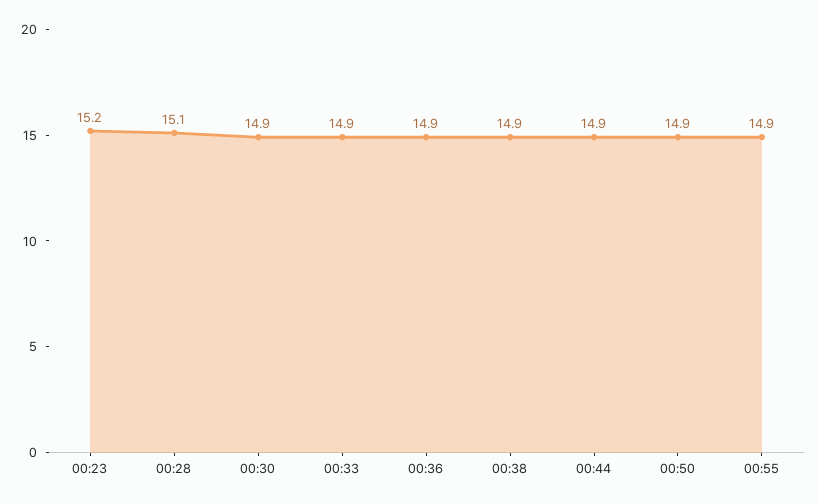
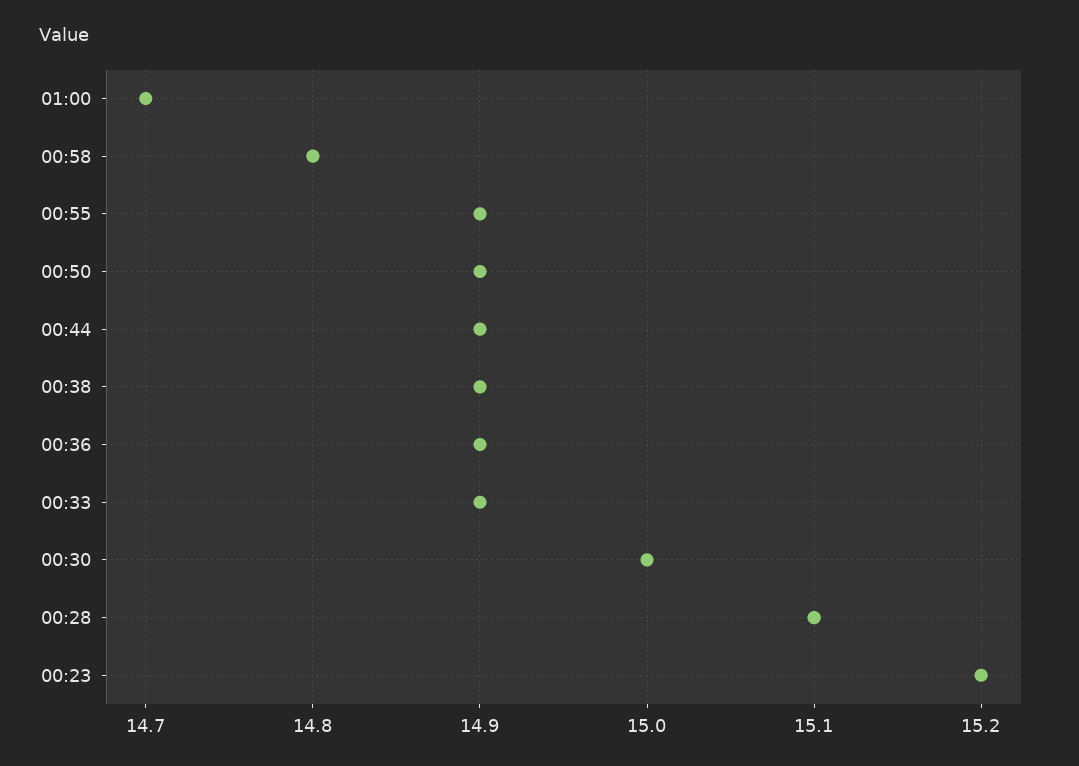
00:30: 14.9 -> 15
01:00: none -> 14.7
00:58: none -> 14.8

